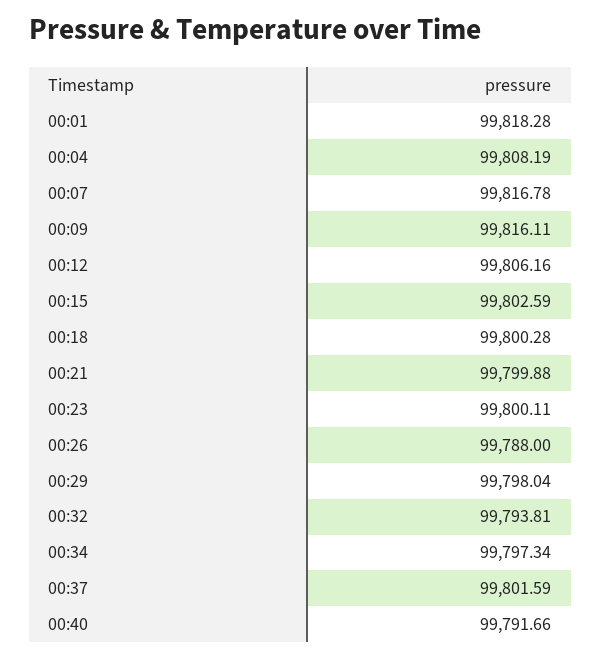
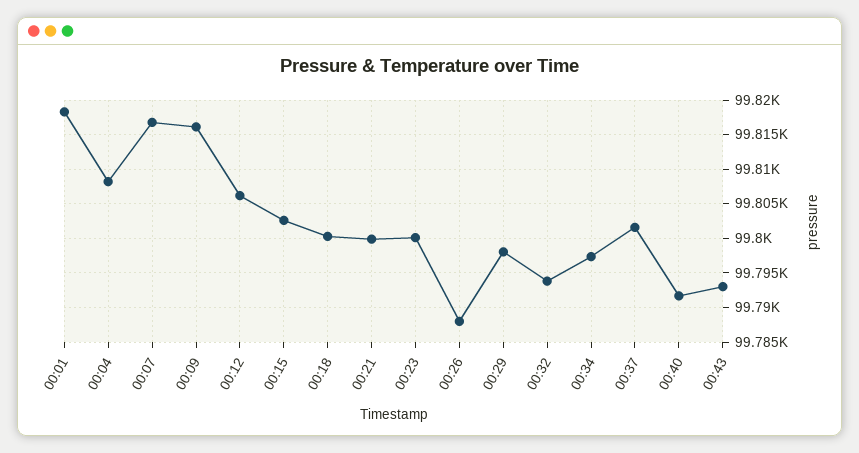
00:43: none -> 99793

